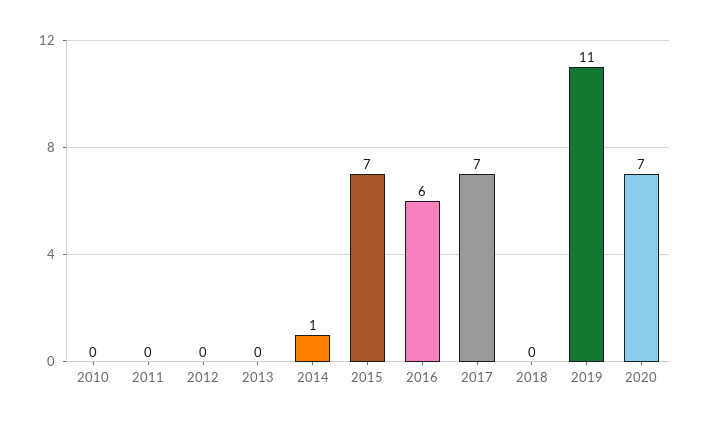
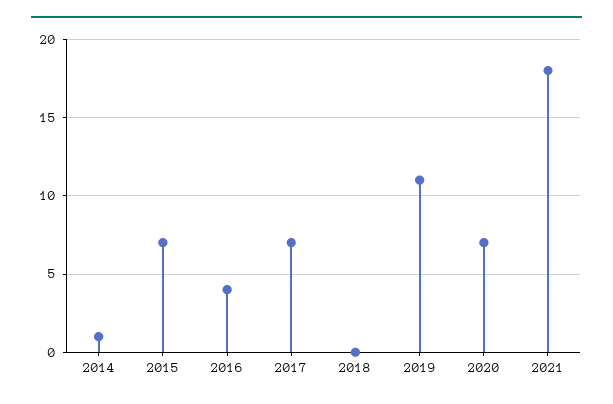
2010: 0 -> none
2011: 0 -> none
2012: 0 -> none
2013: 0 -> none
2016: 6 -> 4
2021: none -> 18

